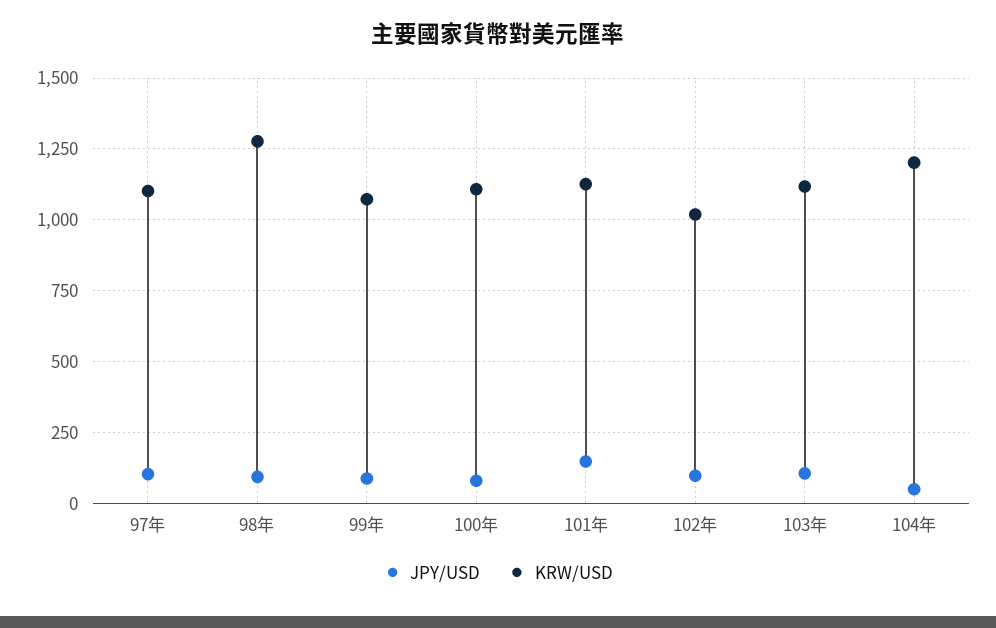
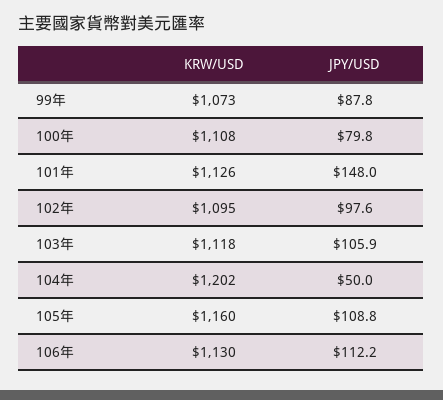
JPY/USD, 97年: 100 -> none
KRW/USD, 97年: 1100 -> none
JPY/USD, 98年: 100 -> none
KRW/USD, 98年: 1275 -> none
KRW/USD, 102年: 1025 -> 1095
KRW/USD, 105年: none -> 1160
JPY/USD, 105年: none -> 108.8
KRW/USD, 106年: none -> 1130
JPY/USD, 106年: none -> 112.2

